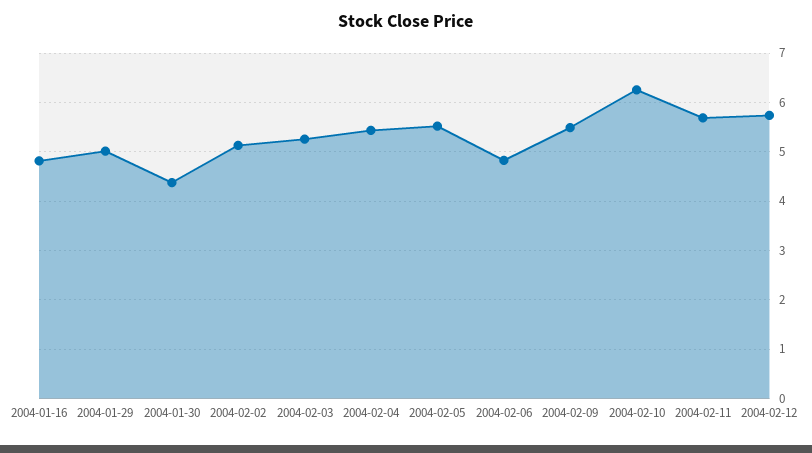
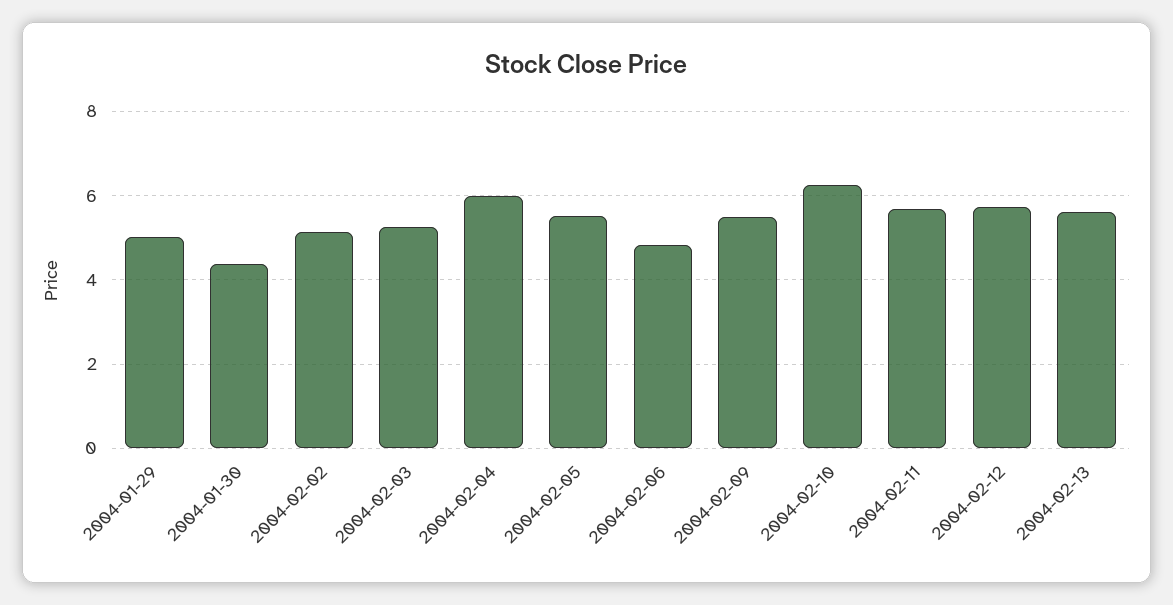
2004-01-16: 4.8 -> none
2004-02-04: 5.4 -> 6
2004-02-13: none -> 5.6

